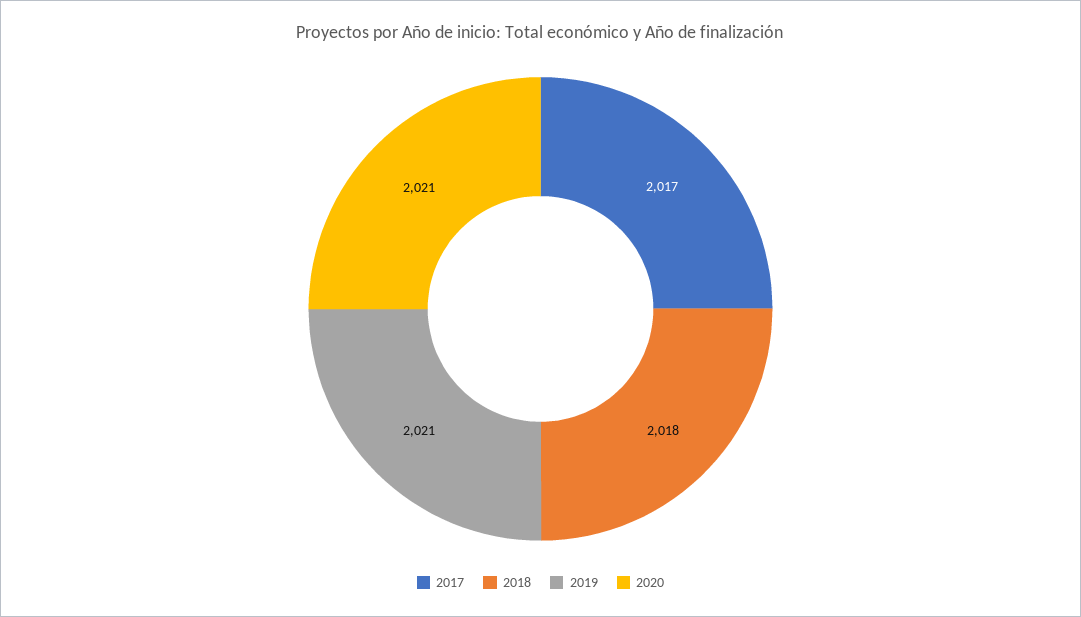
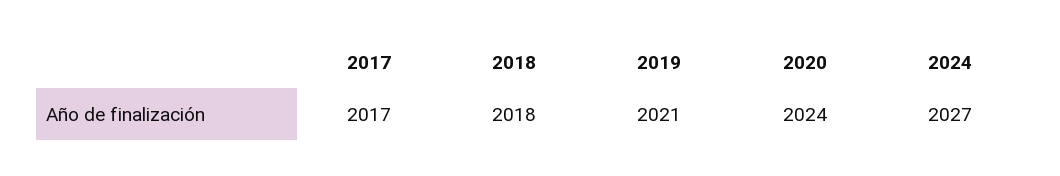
2020: 2021 -> 2024
2024: none -> 2027

